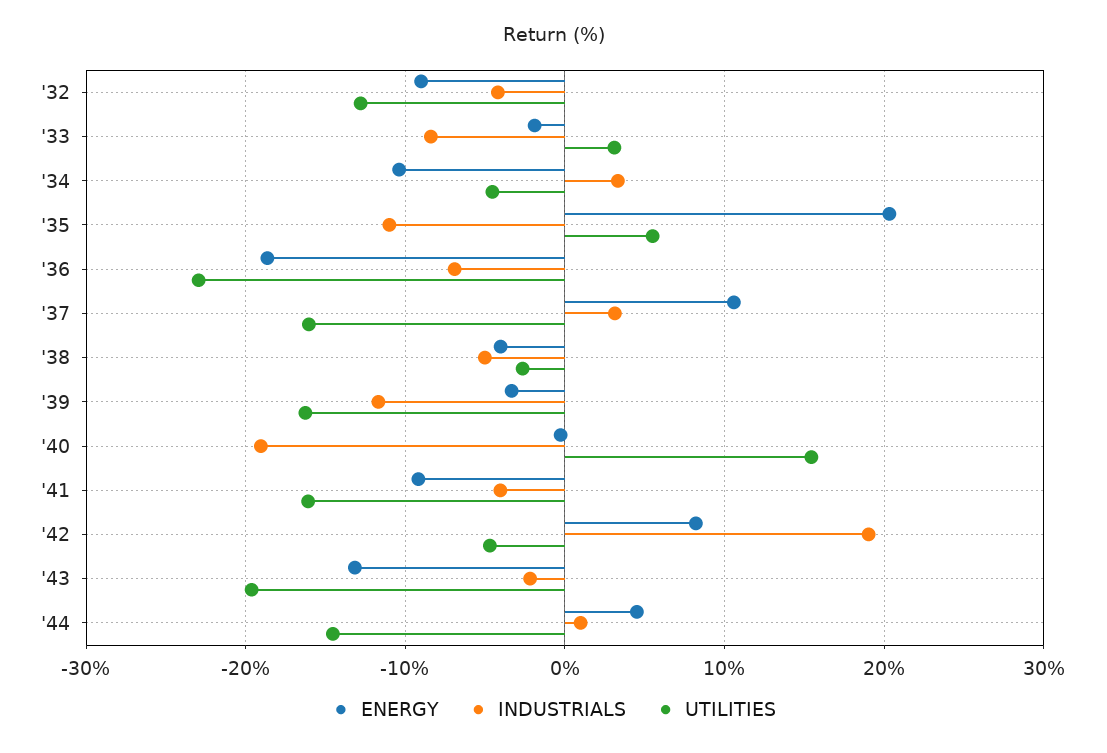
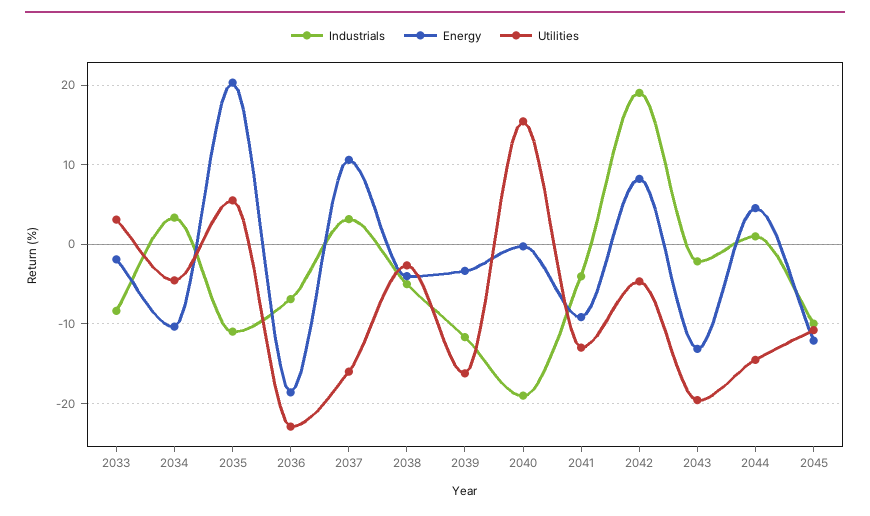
ENERGY, '32: -9 -> none
INDUSTRIALS, '32: -4 -> none
UTILITIES, '32: -13 -> none
UTILITIES, '41: -16 -> -13
INDUSTRIALS, 2045: none -> -10
ENERGY, 2045: none -> -12
UTILITIES, 2045: none -> -11

